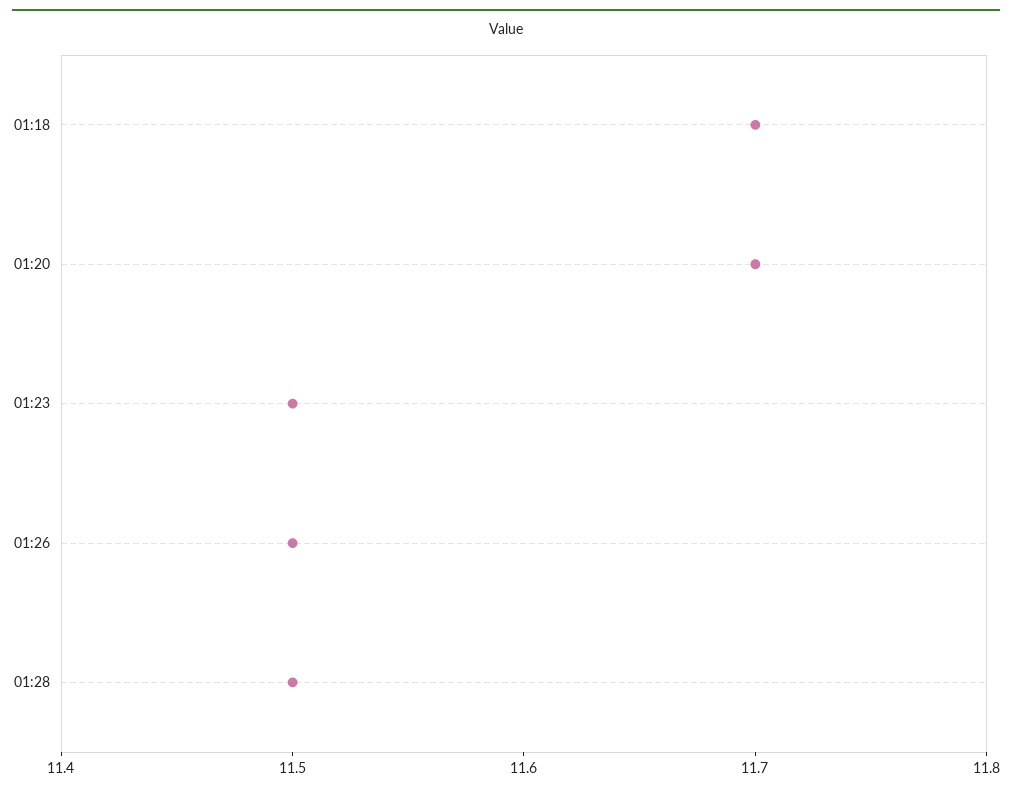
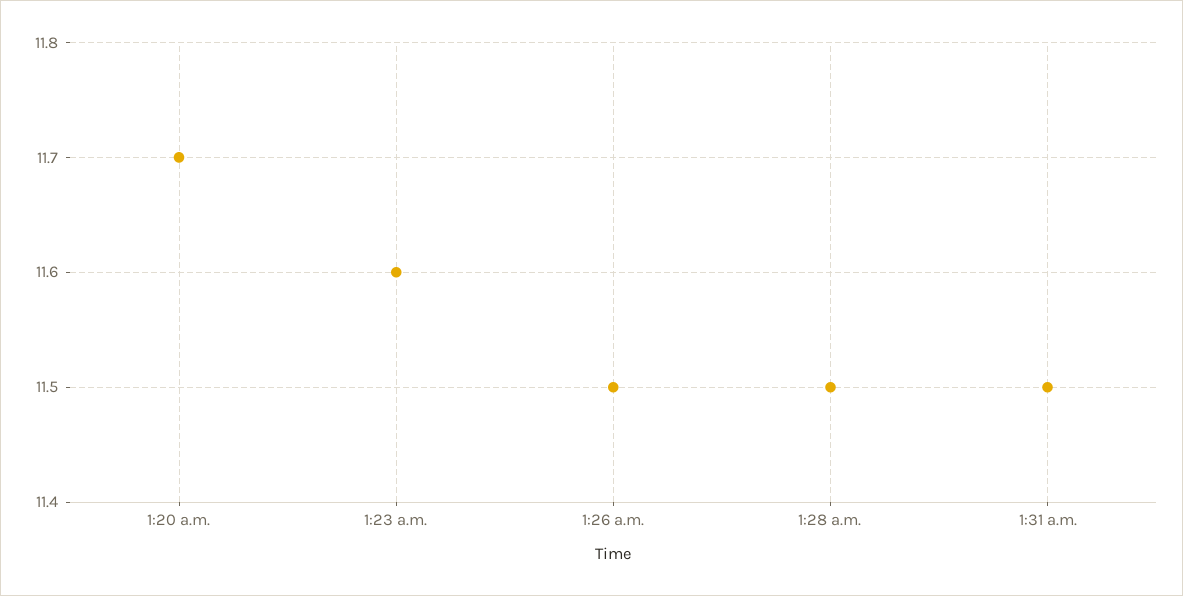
01:18: 11.7 -> none
01:23: 11.5 -> 11.6
1:31 a.m.: none -> 11.5

